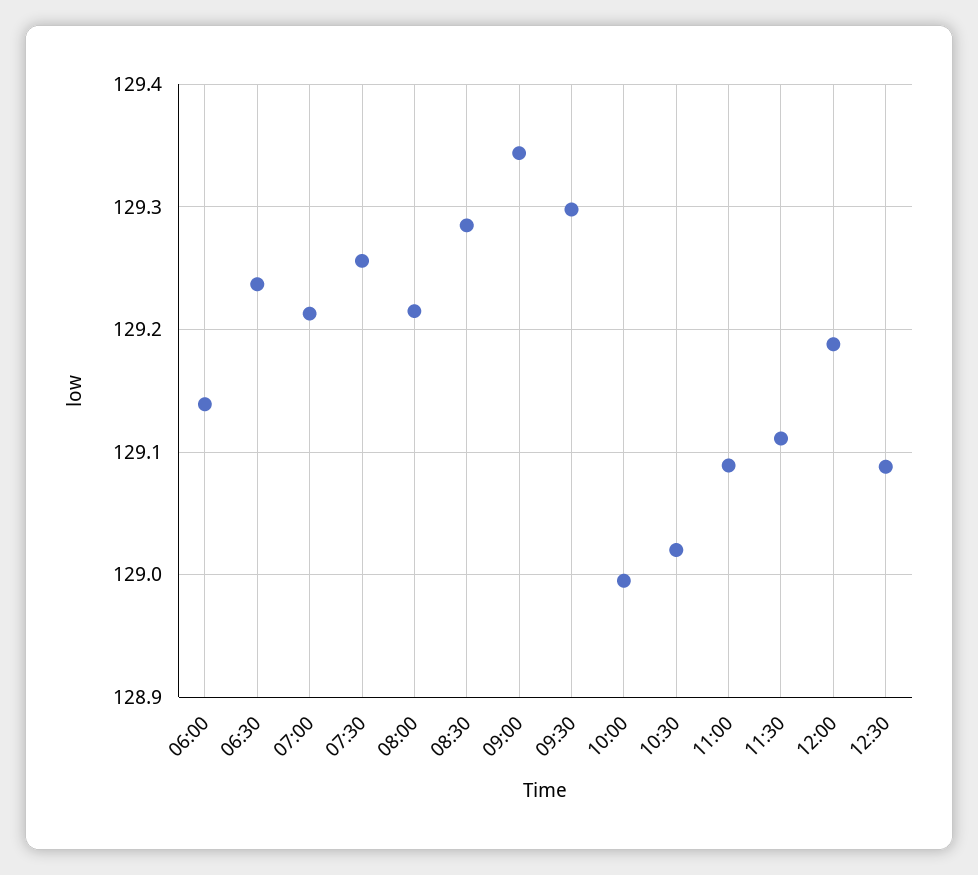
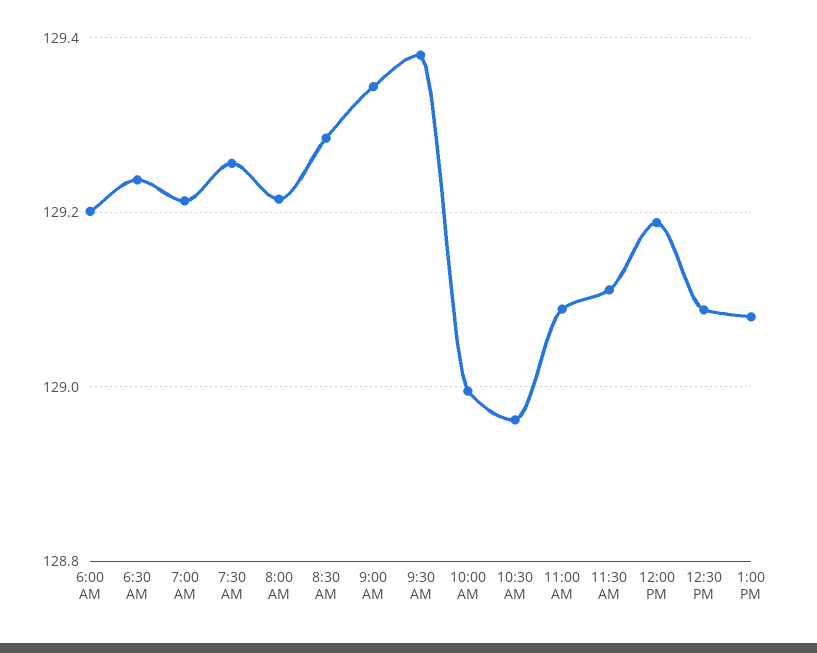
06:00: 129.14 -> 129.2
09:30: 129.3 -> 129.38
10:30: 129.02 -> 128.96
1:00 PM: none -> 129.08

